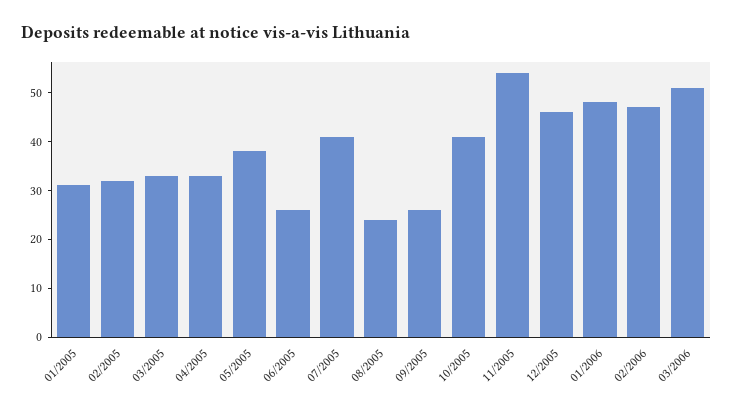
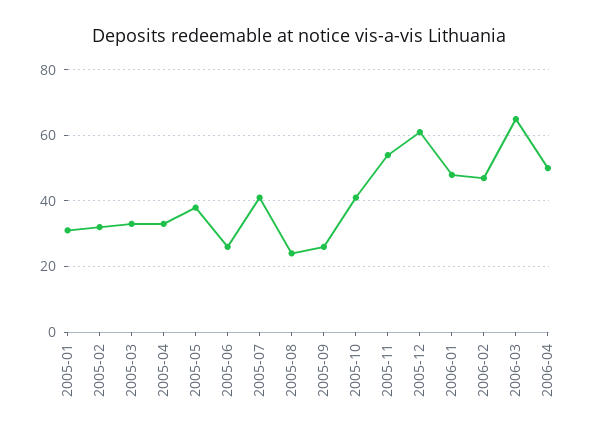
12/2005: 45 -> 60
03/2006: 50 -> 65
2006-04: none -> 50

